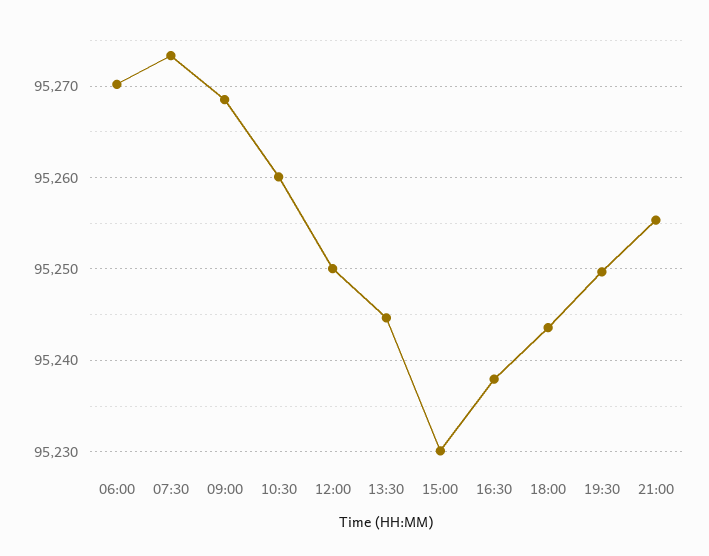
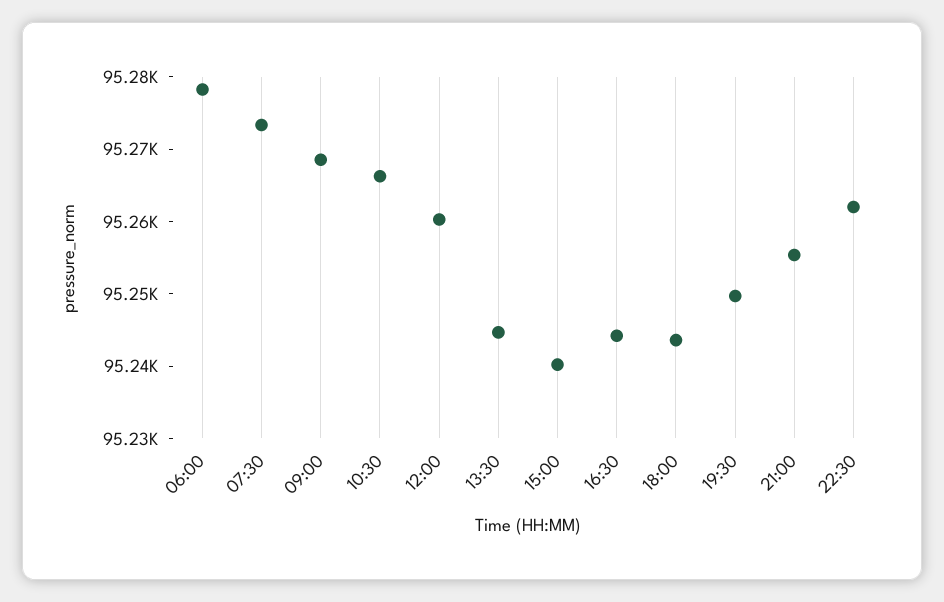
06:00: 95270 -> 95278
10:30: 95260 -> 95266
12:00: 95250 -> 95260
15:00: 95230 -> 95240
16:30: 95238 -> 95244
22:30: none -> 95262

